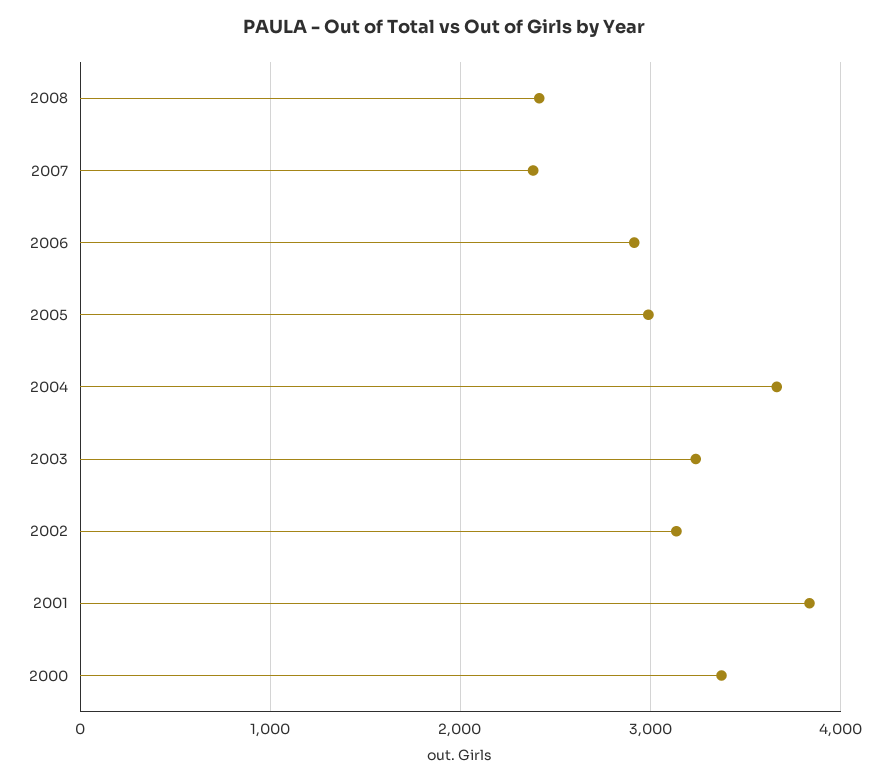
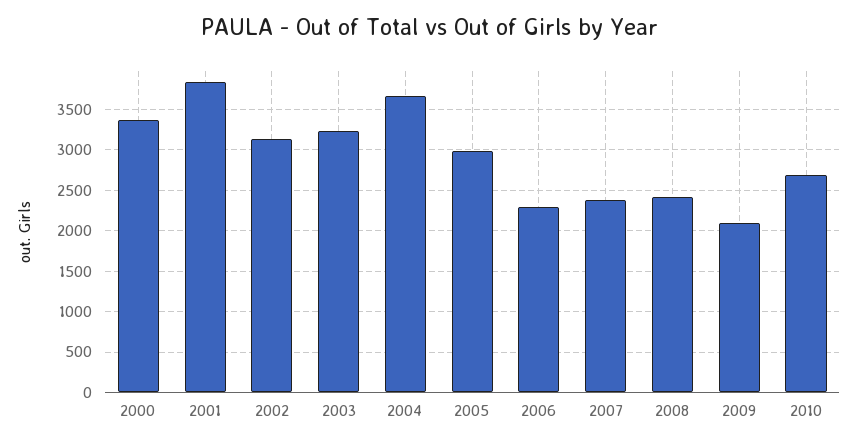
2006: 2900 -> 2300
2009: none -> 2100
2010: none -> 2700

